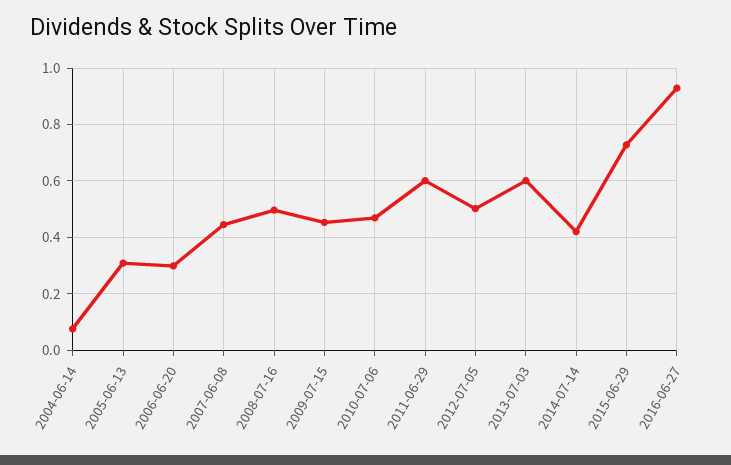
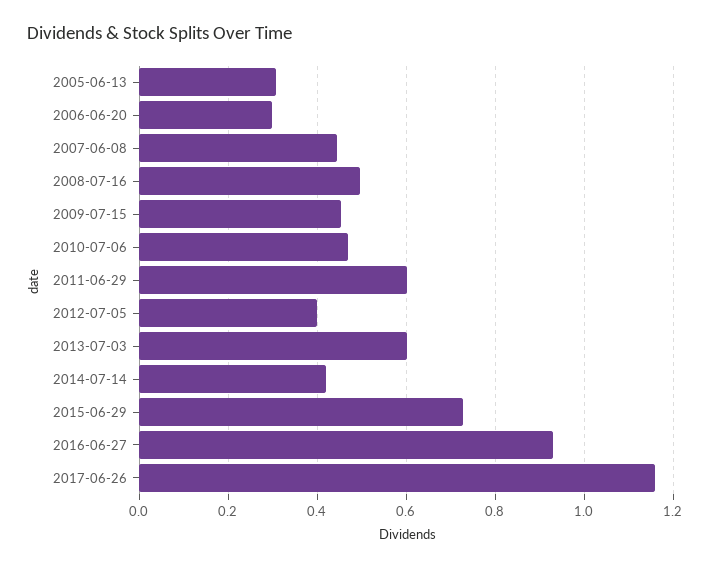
2004-06-14: 0.075 -> none
2012-07-05: 0.5 -> 0.4
2017-06-26: none -> 1.16

